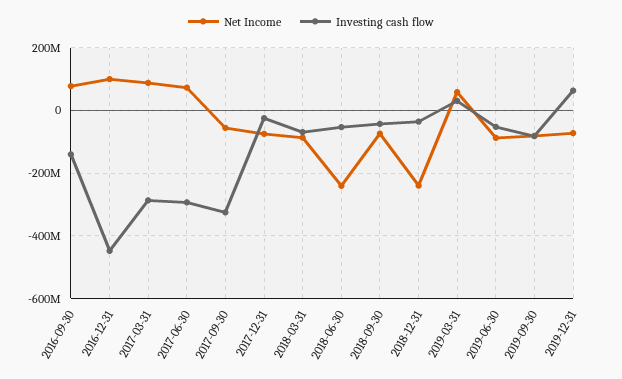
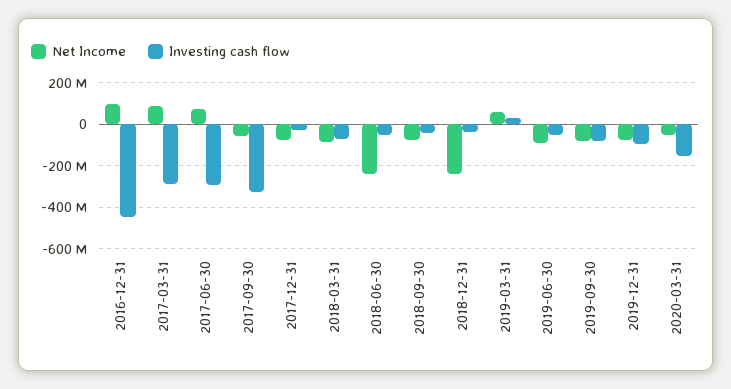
Net Income, 2016-09-30: 80000000 -> none
Investing cash flow, 2016-09-30: -140000000 -> none
Investing cash flow, 2019-12-31: 60000000 -> -100000000
Net Income, 2020-03-31: none -> -50000000
Investing cash flow, 2020-03-31: none -> -150000000

